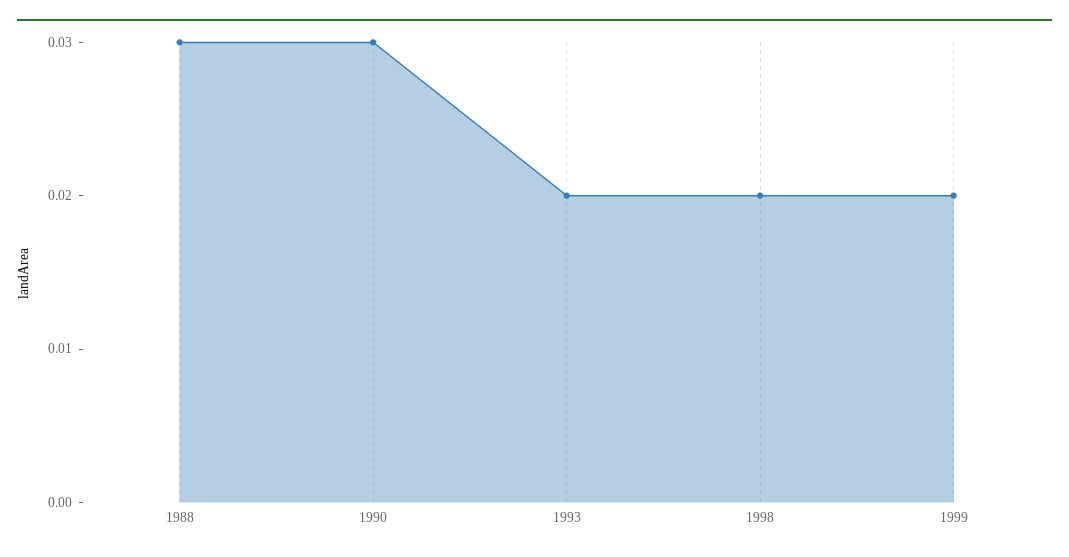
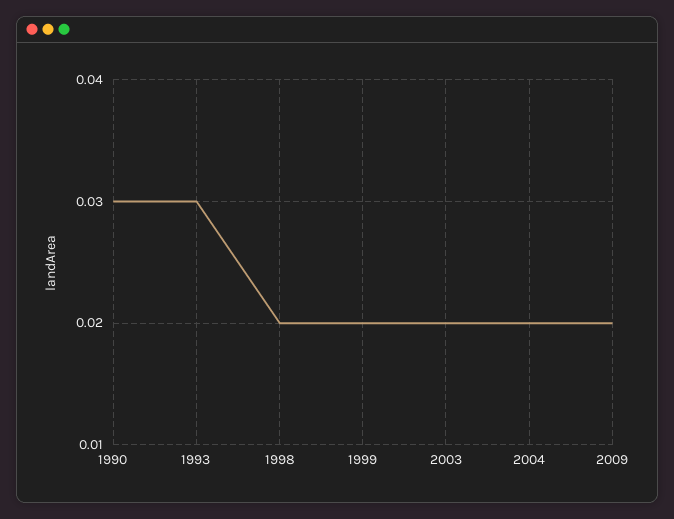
1988: 0.03 -> none
1993: 0.02 -> 0.03
2003: none -> 0.02
2004: none -> 0.02
2009: none -> 0.02

